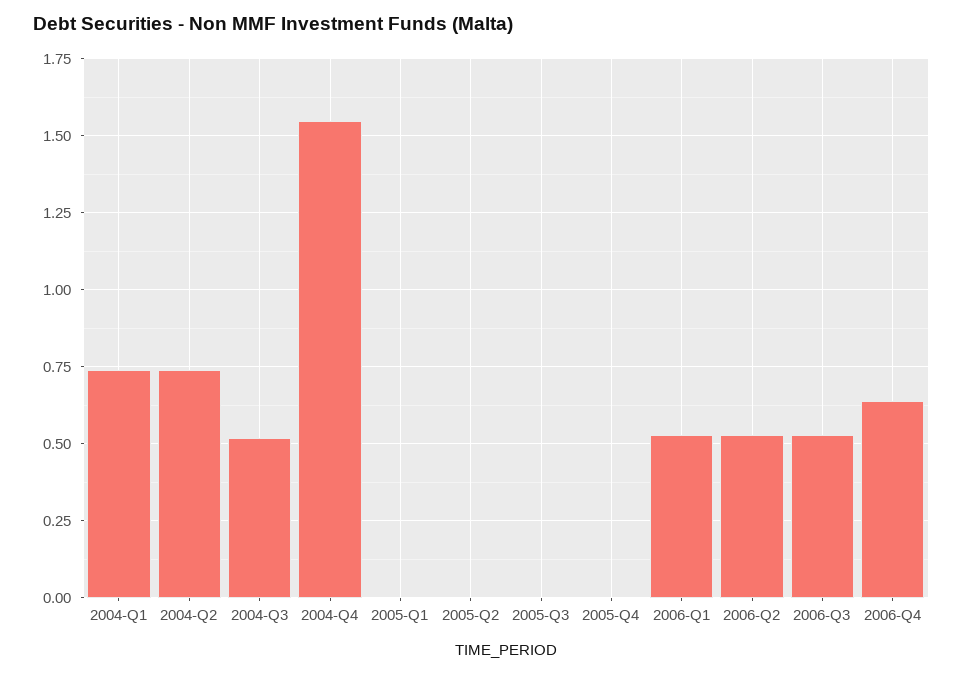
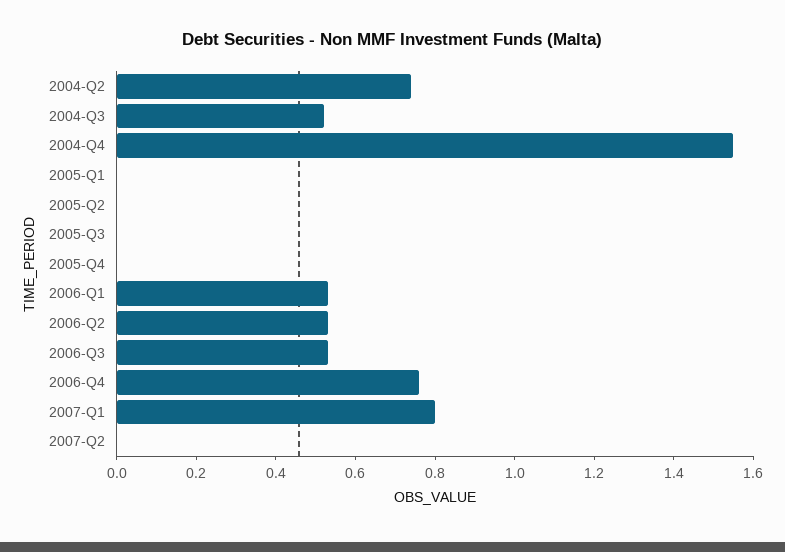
2004-Q1: 0.75 -> none
2006-Q4: 0.65 -> 0.75
2007-Q1: none -> 0.8
2007-Q2: none -> 0

